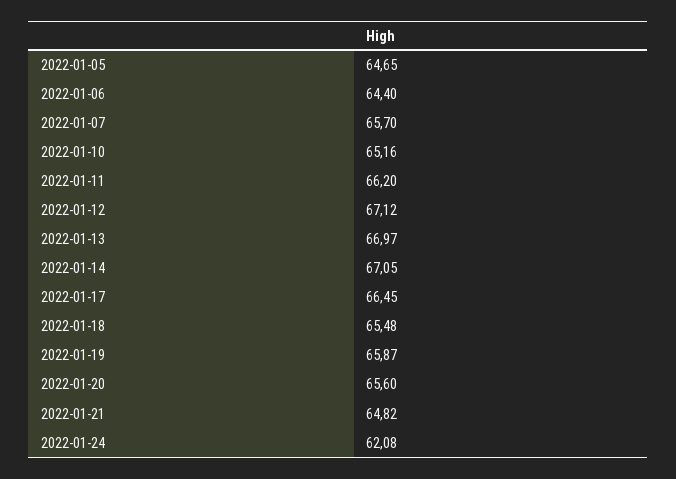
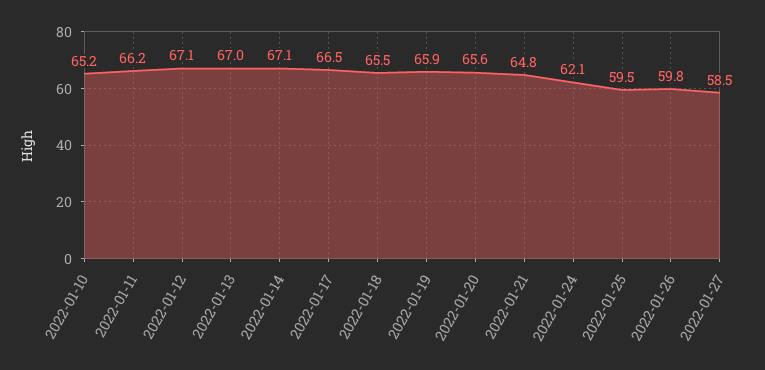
2022-01-05: 64.65 -> none
2022-01-06: 64.4 -> none
2022-01-07: 65.7 -> none
2022-01-25: none -> 59.5
2022-01-26: none -> 59.8
2022-01-27: none -> 58.5

